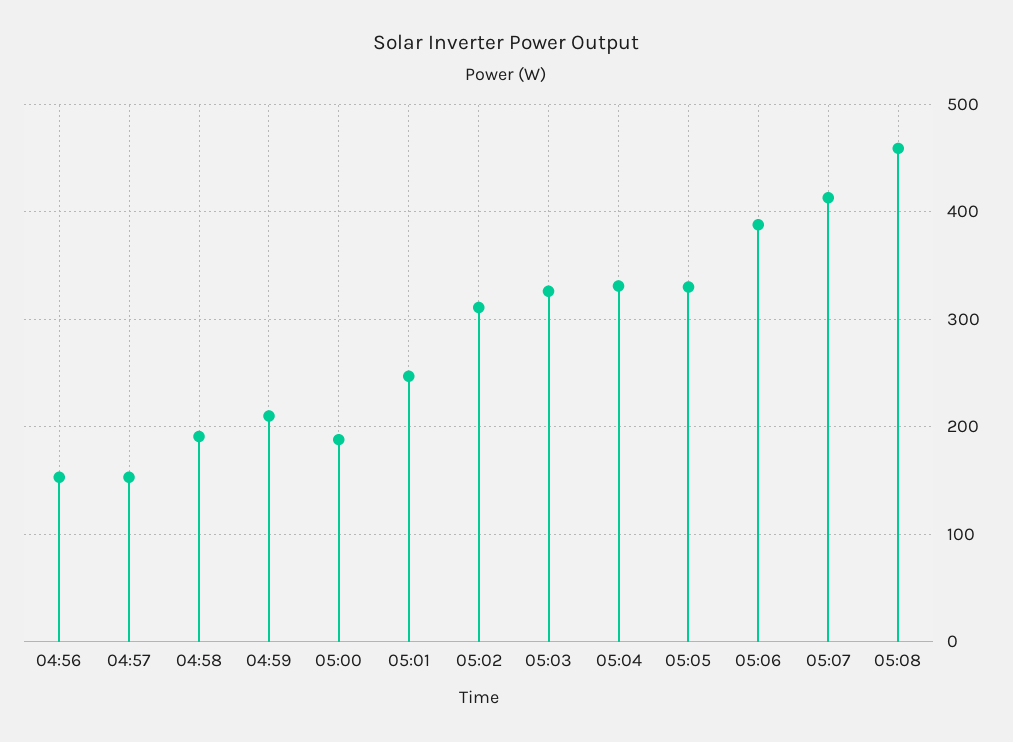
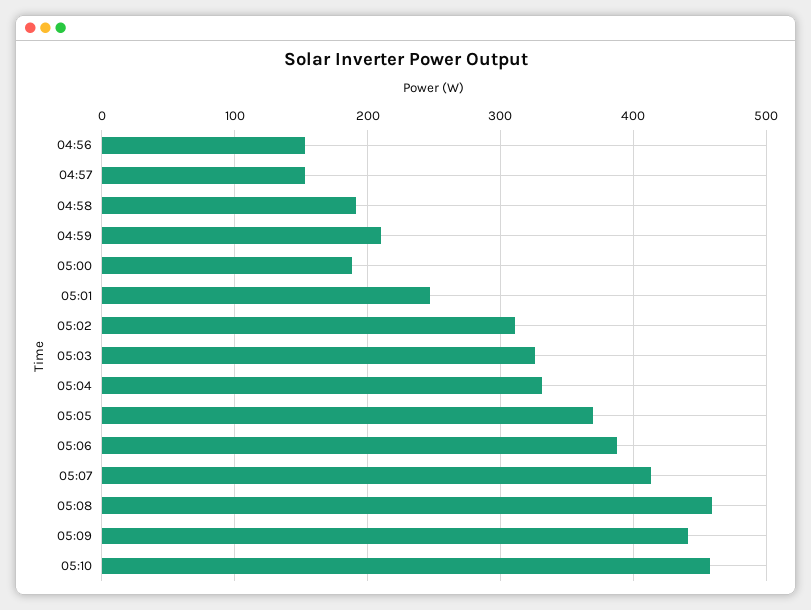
05:05: 330 -> 370
05:09: none -> 440
05:10: none -> 460

